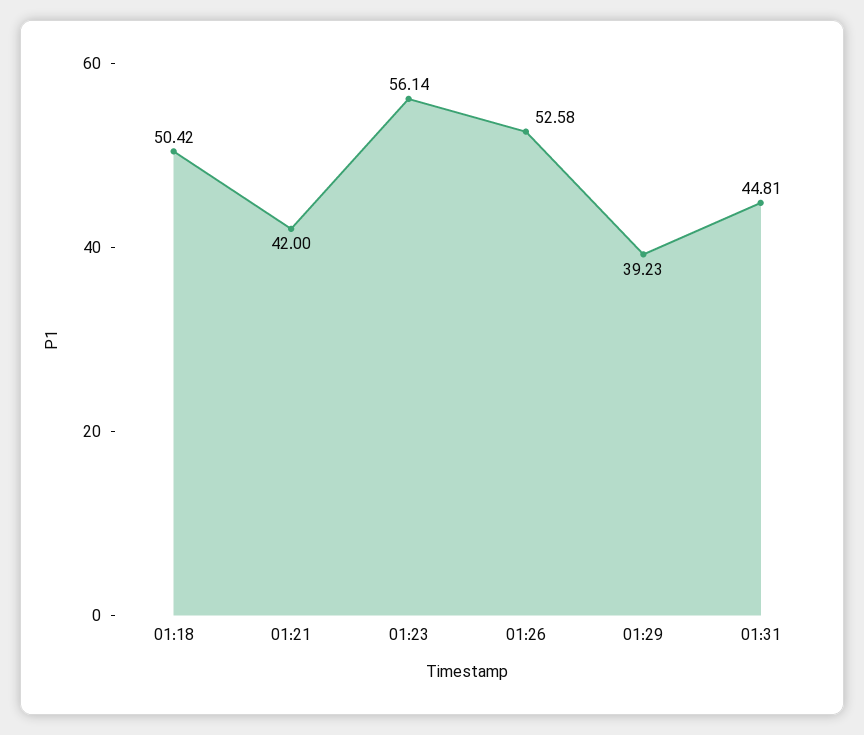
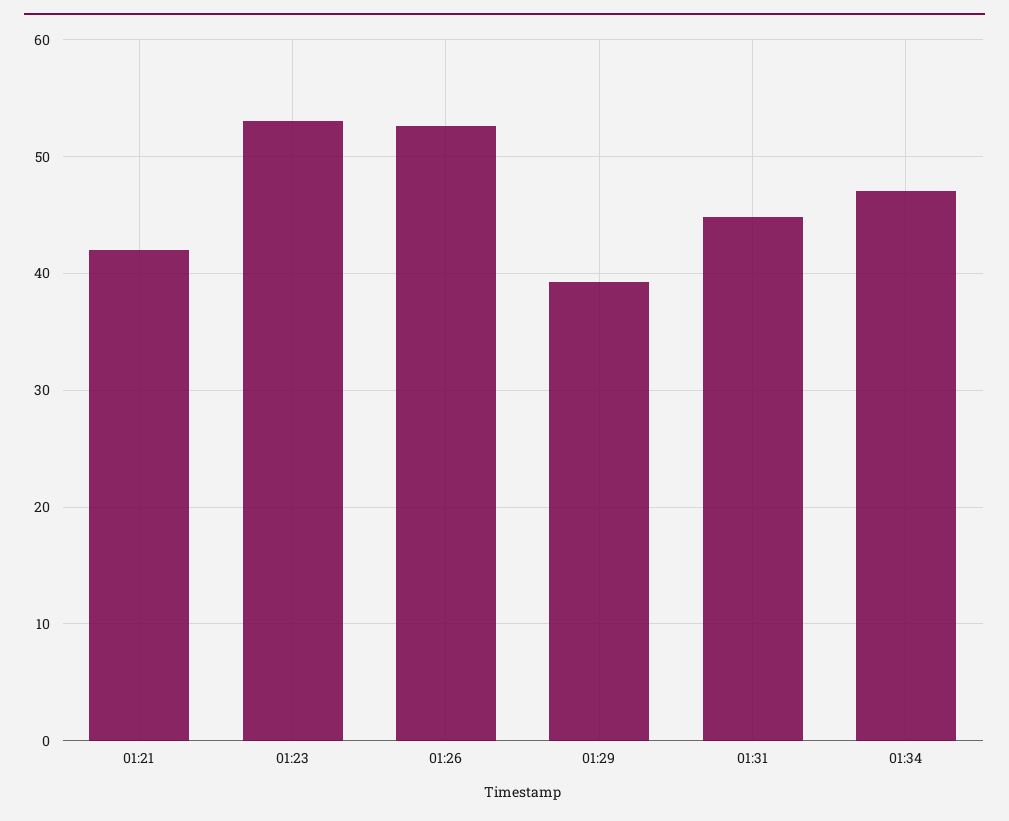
01:18: 50.42 -> none
01:23: 56.14 -> 53
01:34: none -> 47

